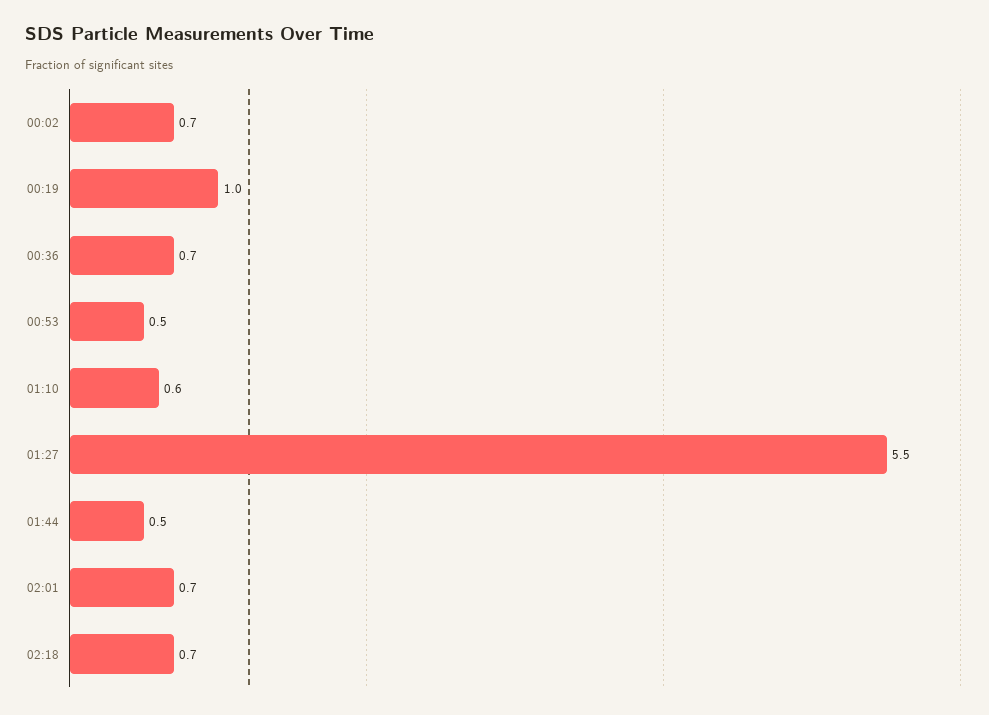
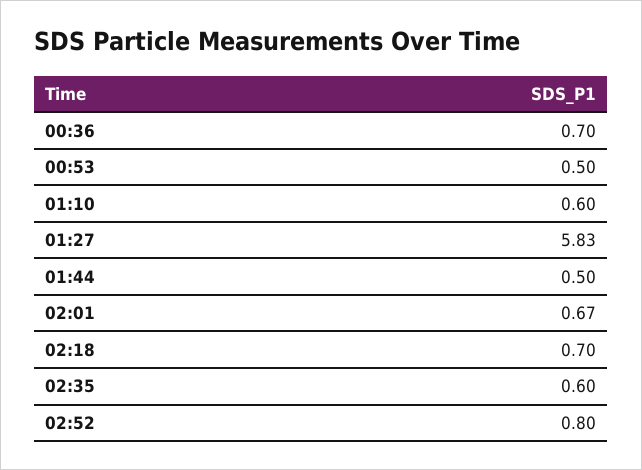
00:02: 0.7 -> none
00:19: 1 -> none
01:27: 5.5 -> 5.83
02:35: none -> 0.6
02:52: none -> 0.8

